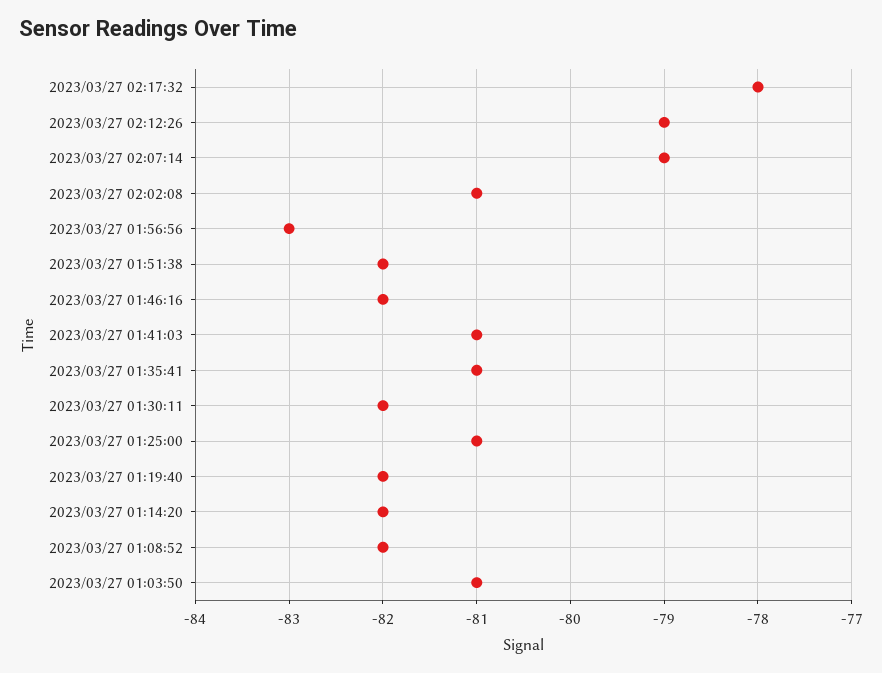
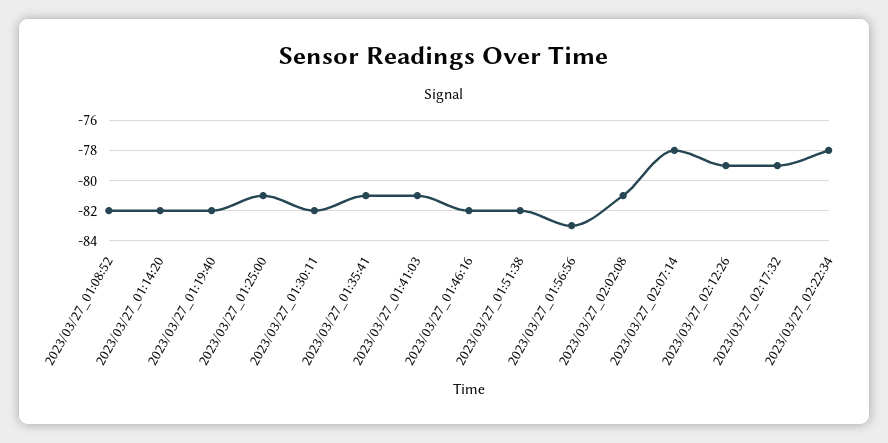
2023/03/27 02:17:32: -78 -> -79
2023/03/27 02:07:14: -79 -> -78
2023/03/27 01:03:50: -81 -> none
2023/03/27_02:22:34: none -> -78

